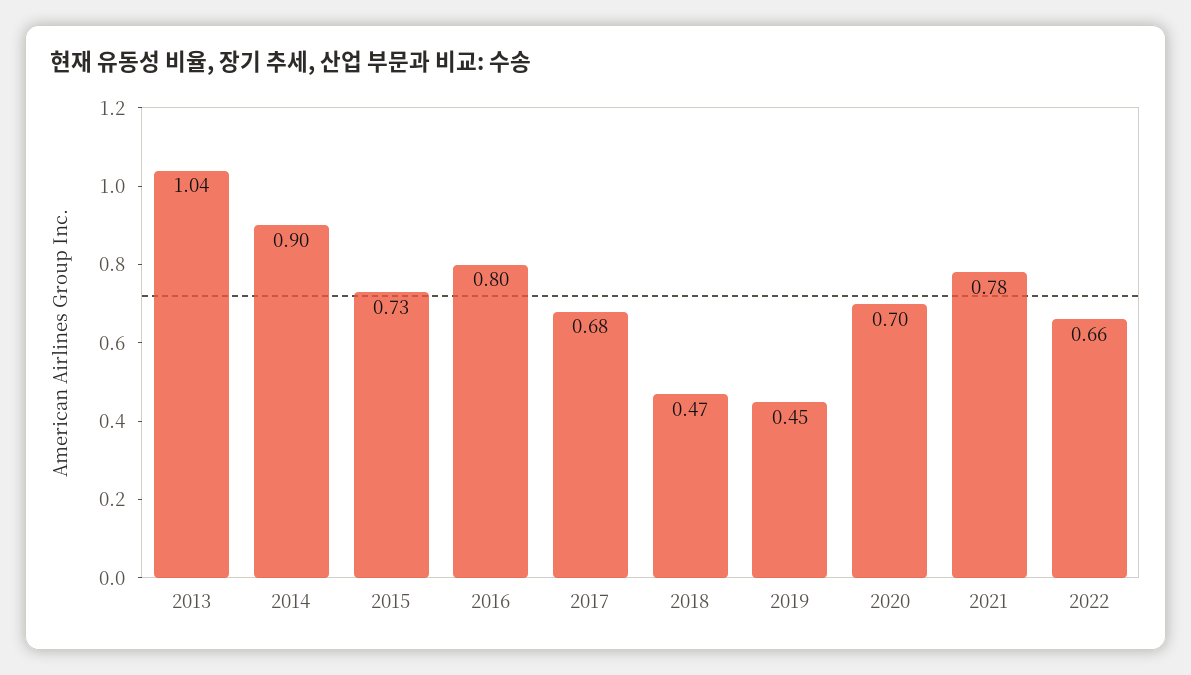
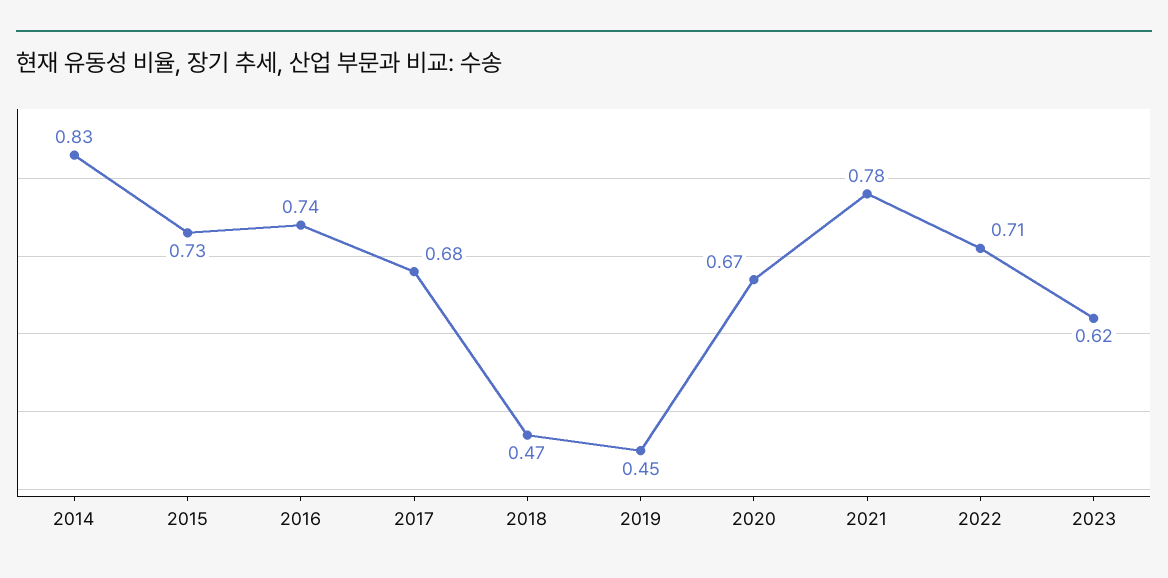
2013: 1.04 -> none
2014: 0.9 -> 0.83
2016: 0.8 -> 0.74
2020: 0.7 -> 0.67
2022: 0.66 -> 0.71
2023: none -> 0.62

